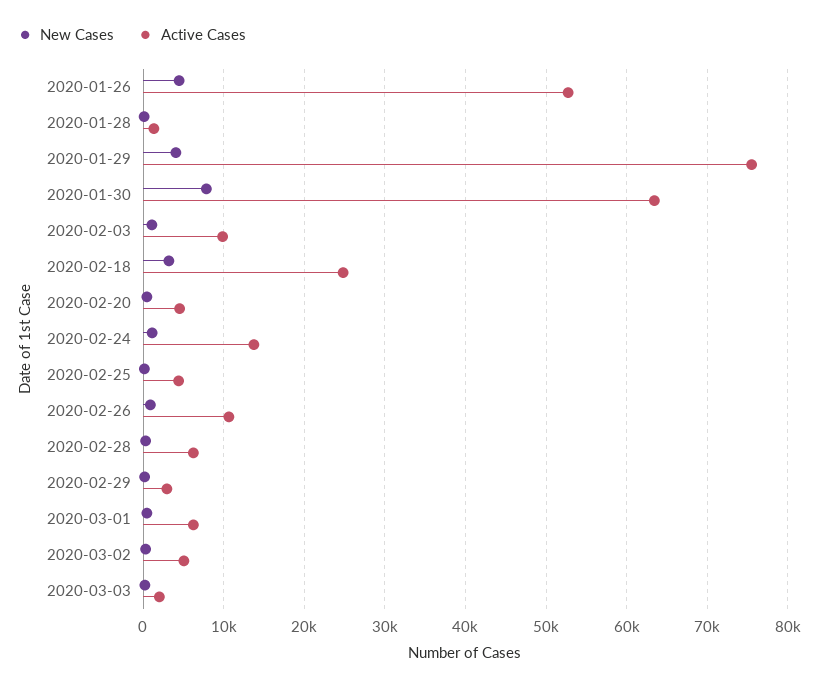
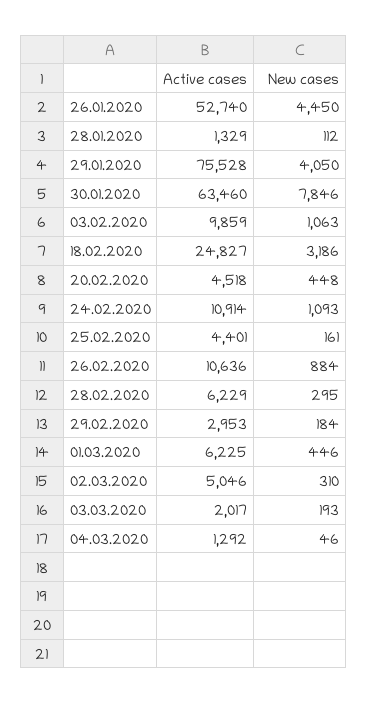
Active Cases, 2020-02-24: 14000 -> 10914
Active Cases, 04.03.2020: none -> 1292
New Cases, 04.03.2020: none -> 46

